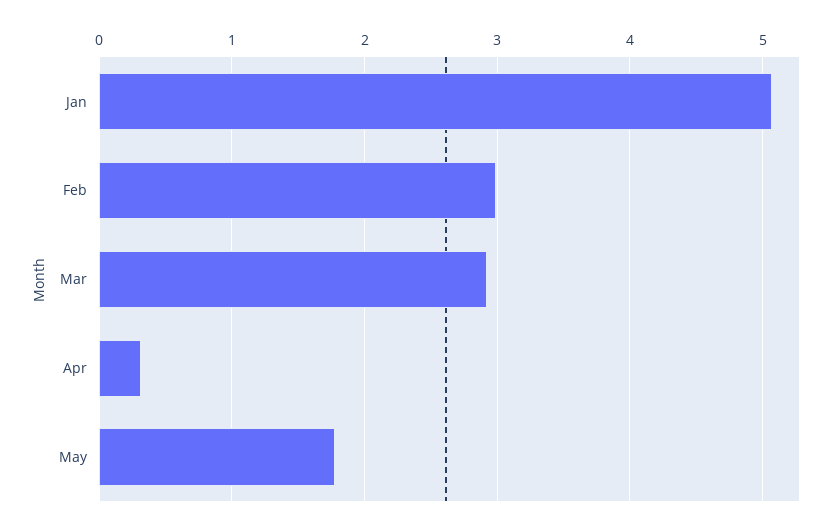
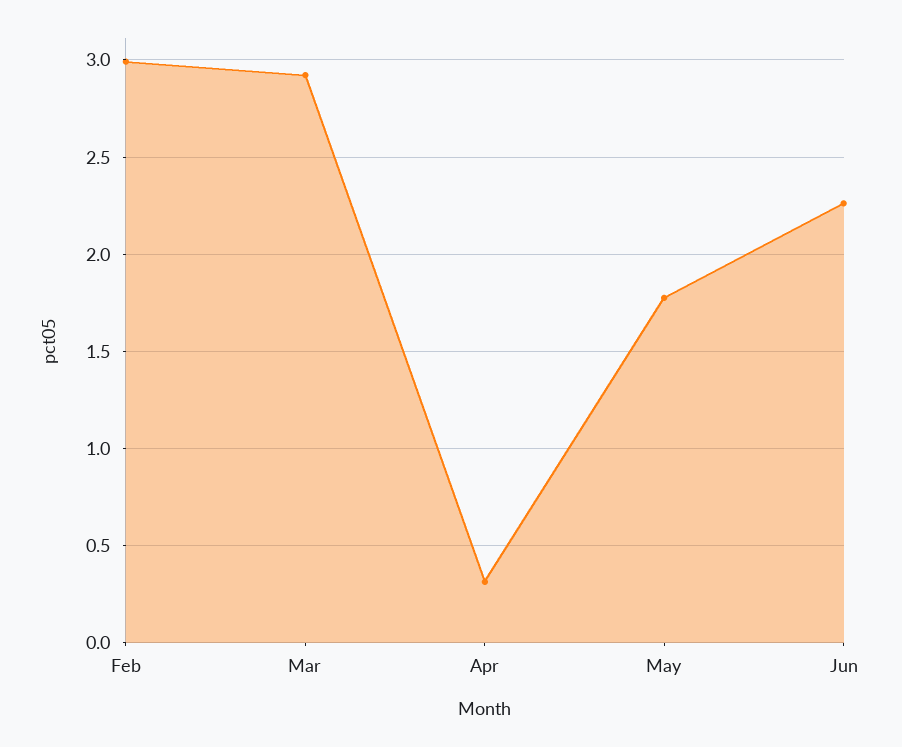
Jan: 5.1 -> none
Jun: none -> 2.25

